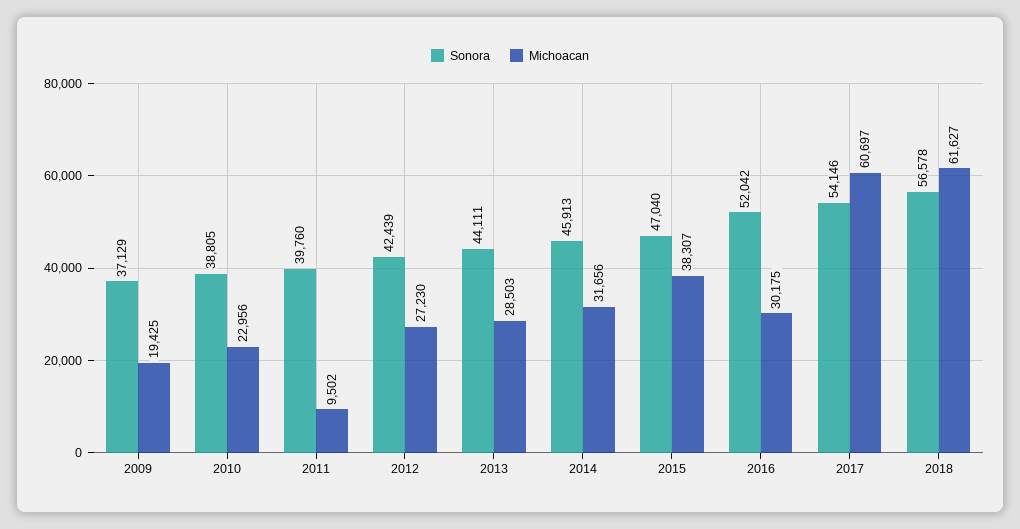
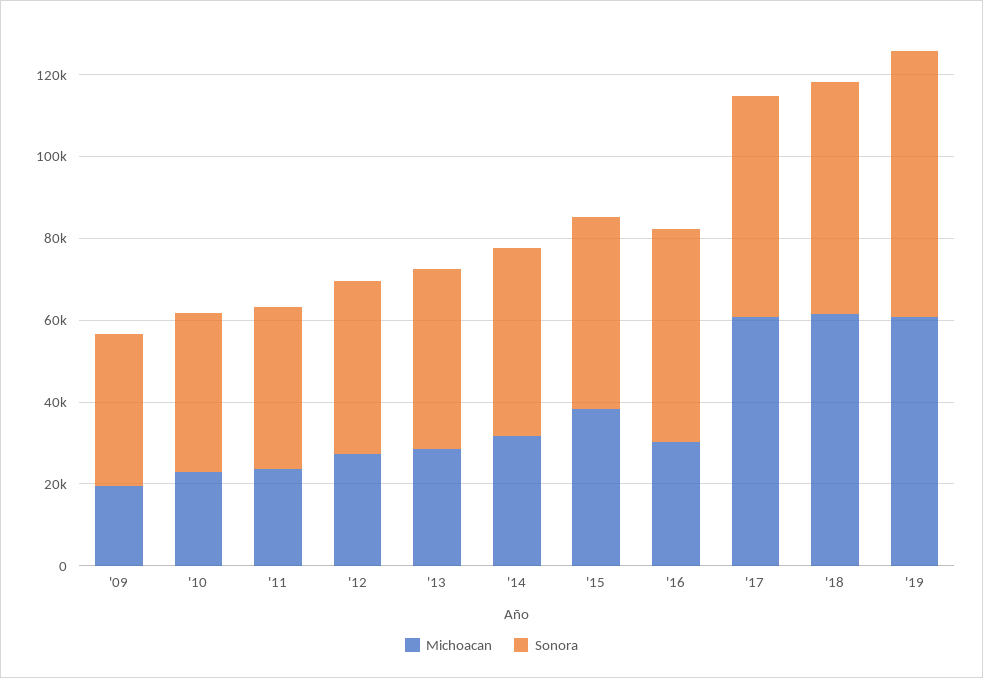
Michoacan, 2011: 9502 -> 25000
Michoacan, '19: none -> 60000
Sonora, '19: none -> 65000

